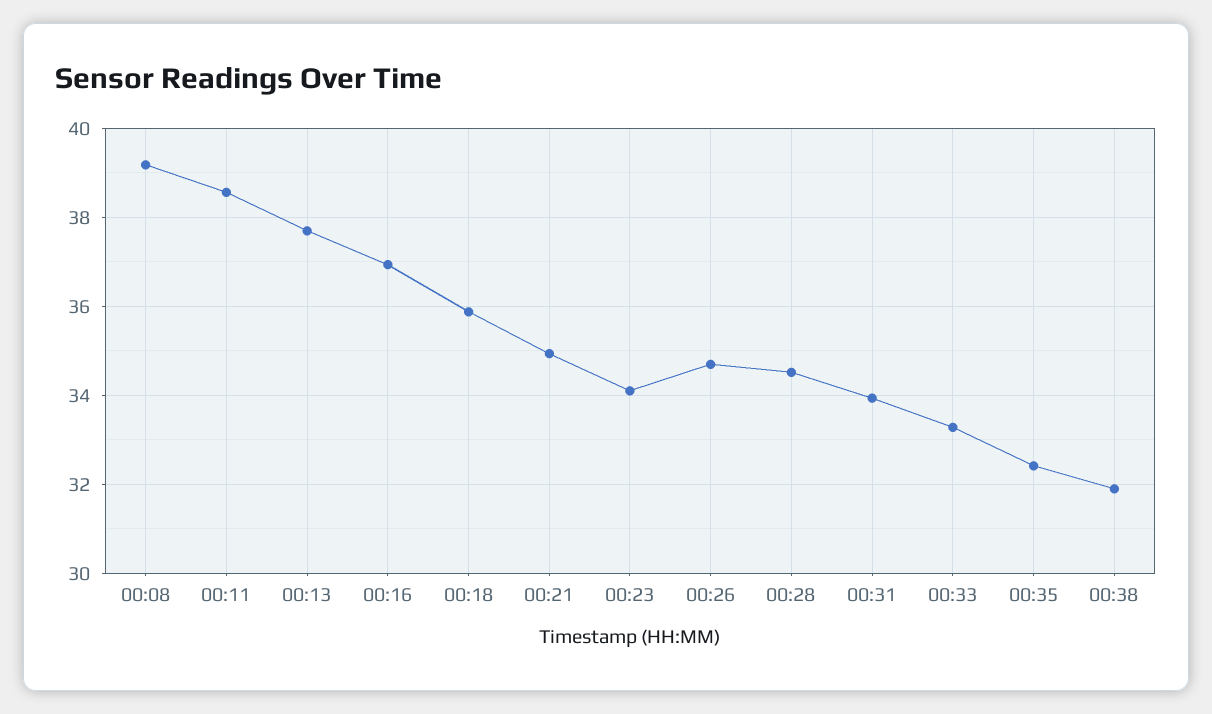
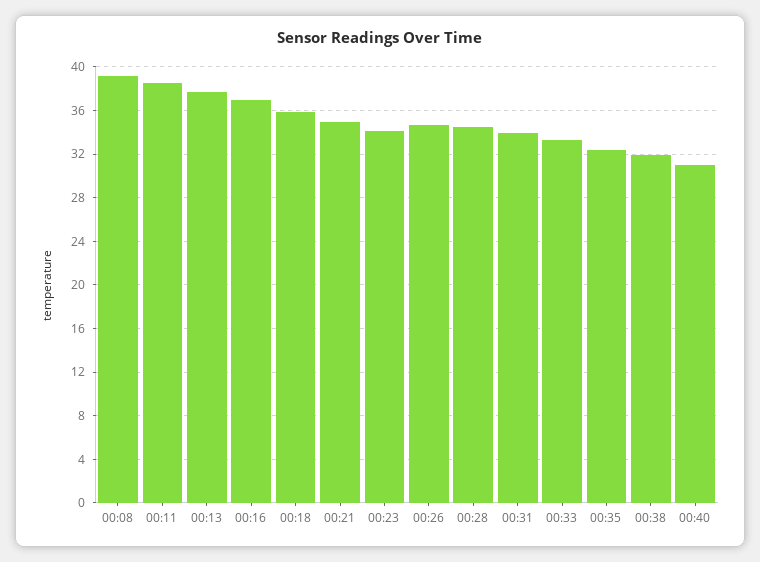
00:40: none -> 31

